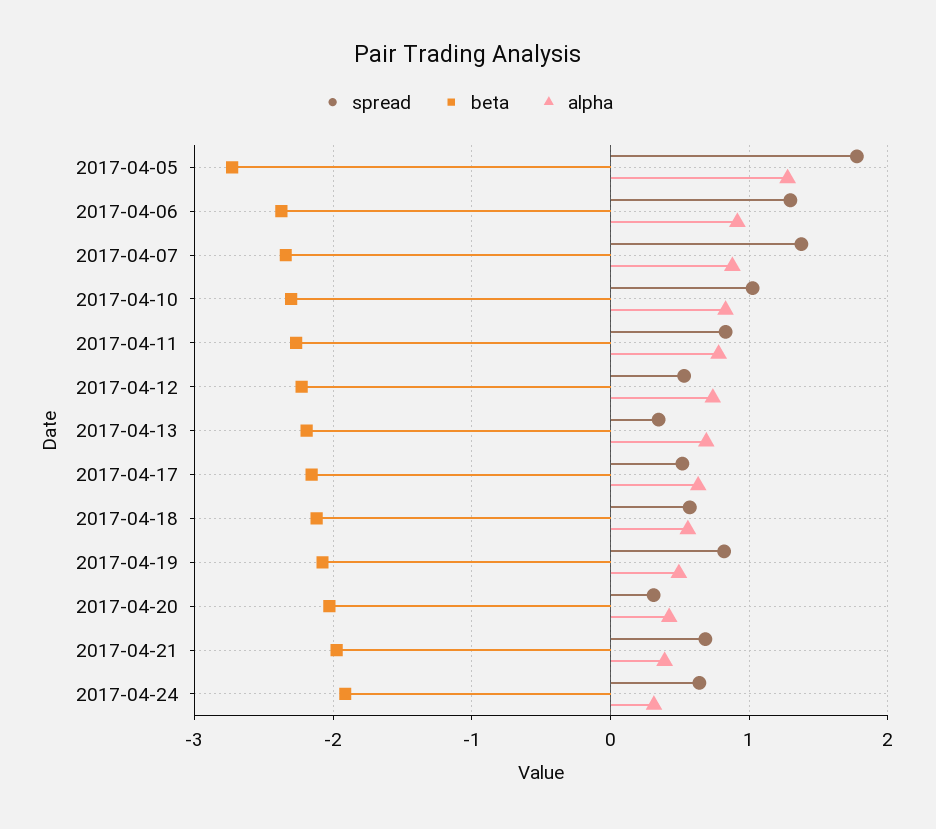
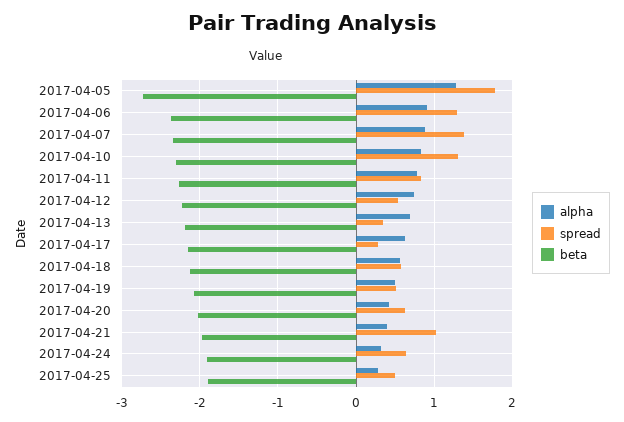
spread, 2017-04-10: 1 -> 1.3
spread, 2017-04-17: 0.5 -> 0.3
spread, 2017-04-19: 0.8 -> 0.5
spread, 2017-04-20: 0.3 -> 0.6
spread, 2017-04-21: 0.7 -> 1
alpha, 2017-04-25: none -> 0.3
spread, 2017-04-25: none -> 0.5
beta, 2017-04-25: none -> -1.9

